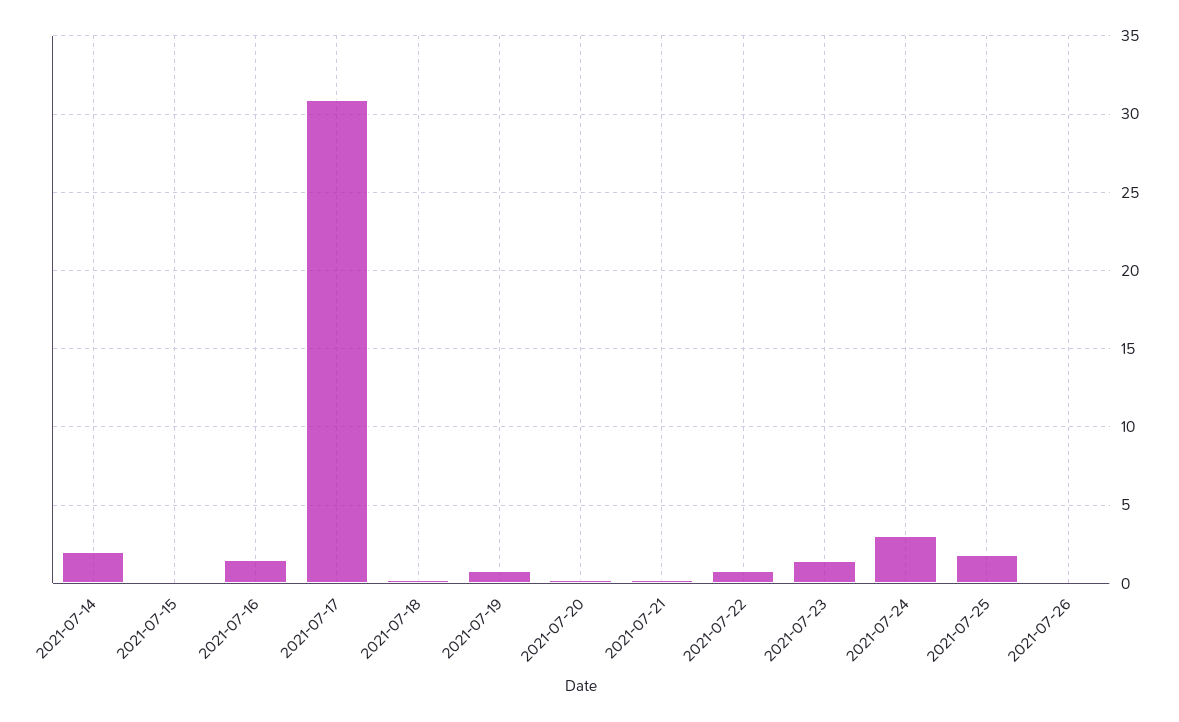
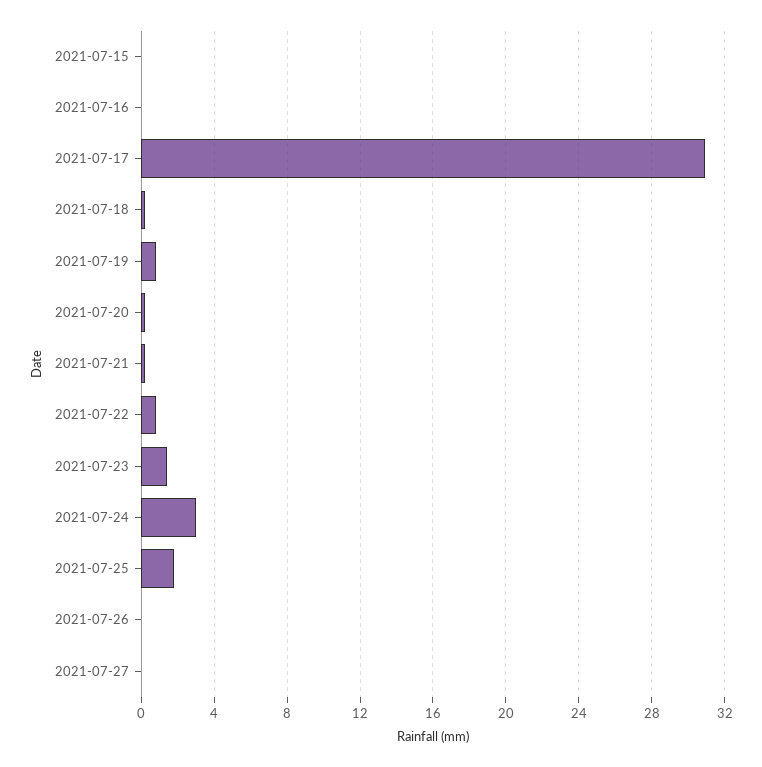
2021-07-14: 2 -> none
2021-07-16: 1.5 -> 0
2021-07-27: none -> 0

